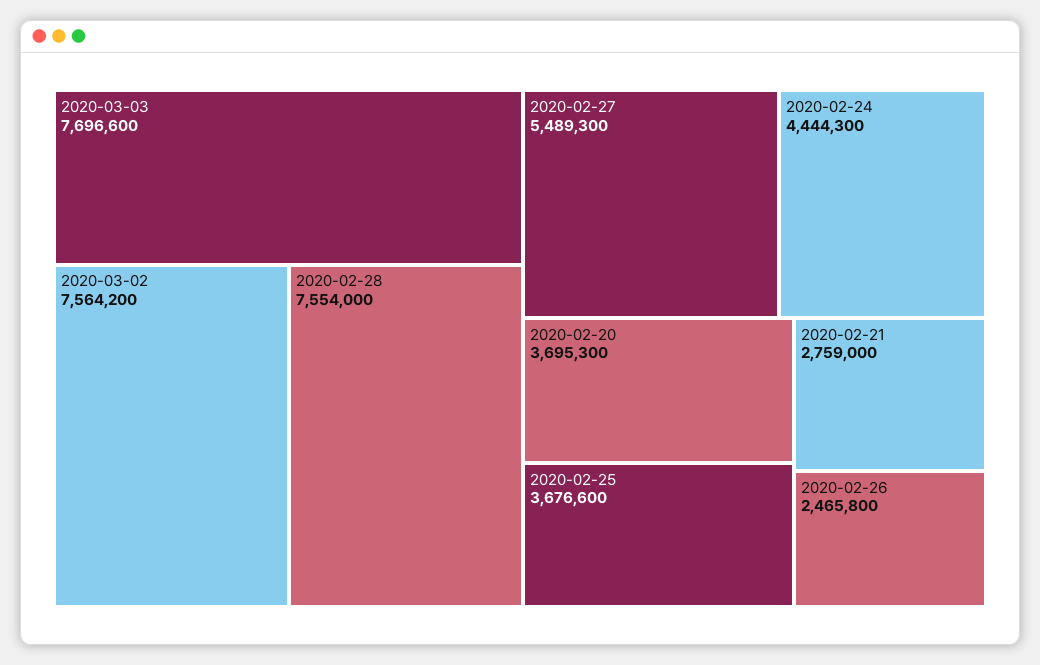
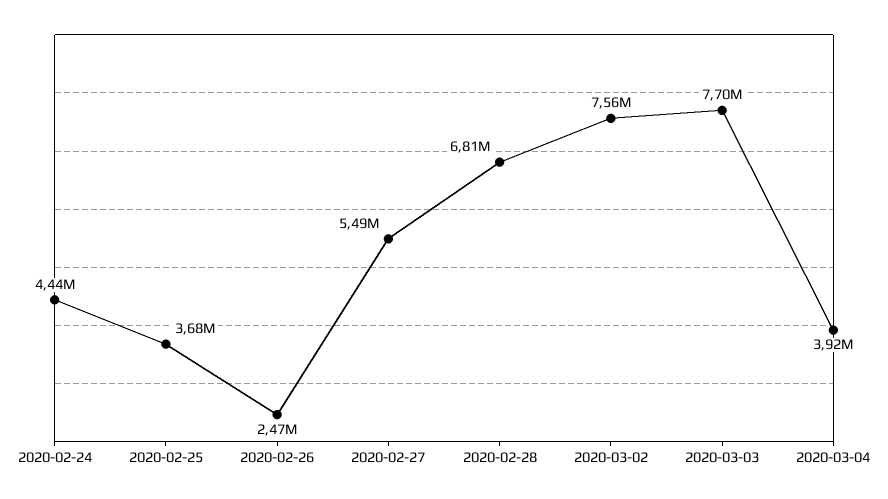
2020-02-28: 7554000 -> 6810000
2020-02-20: 3695300 -> none
2020-02-21: 2759000 -> none
2020-03-04: none -> 3920000

